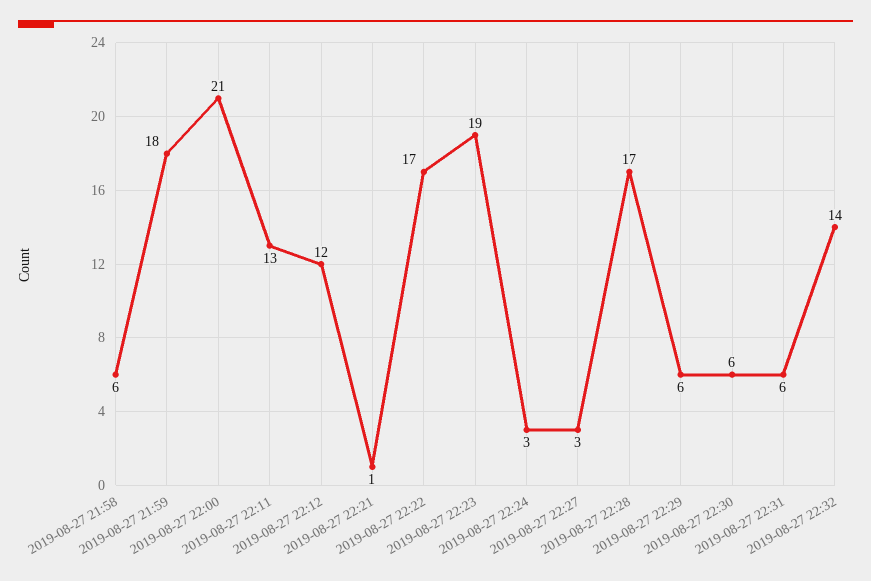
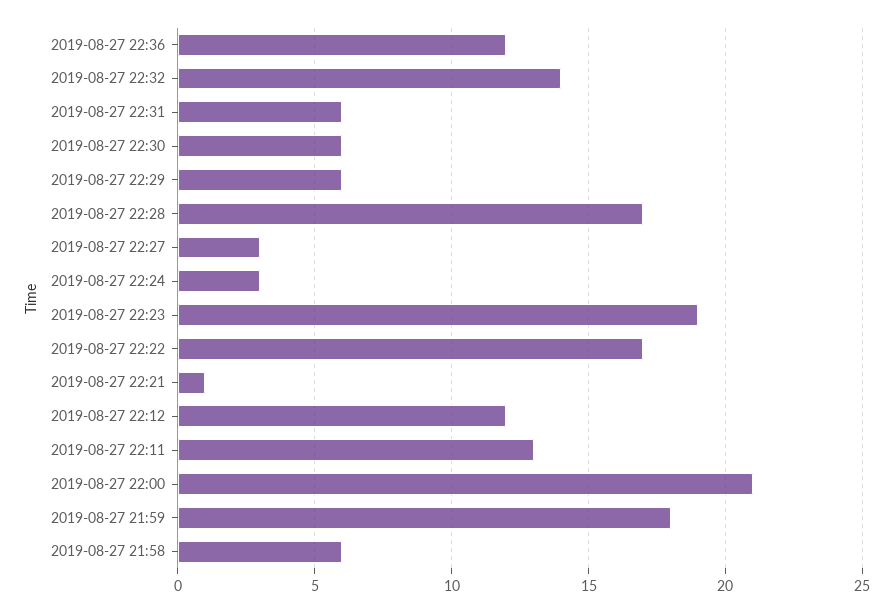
2019-08-27 22:36: none -> 12

